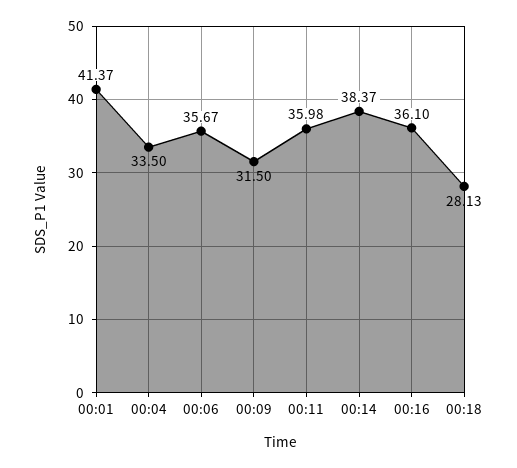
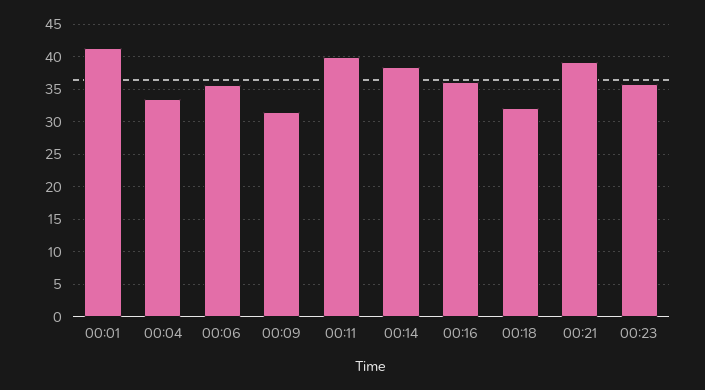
00:11: 35.98 -> 40
00:18: 28.13 -> 32
00:21: none -> 39
00:23: none -> 36

